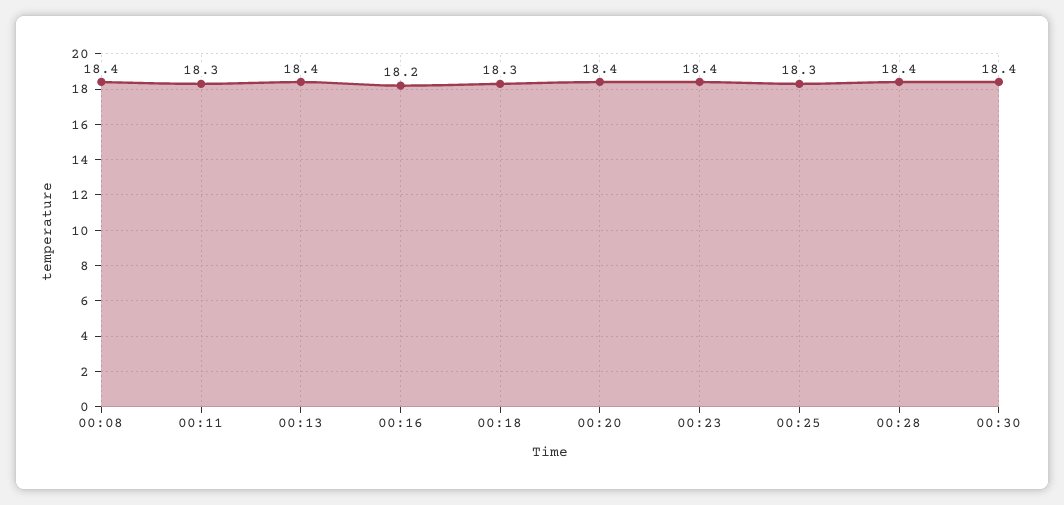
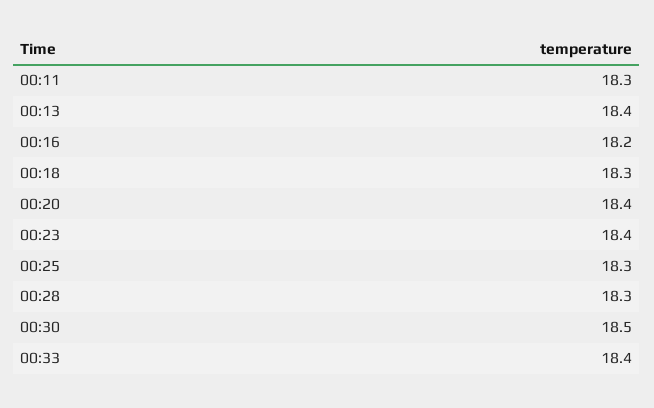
00:08: 18.4 -> none
00:28: 18.4 -> 18.3
00:30: 18.4 -> 18.5
00:33: none -> 18.4

